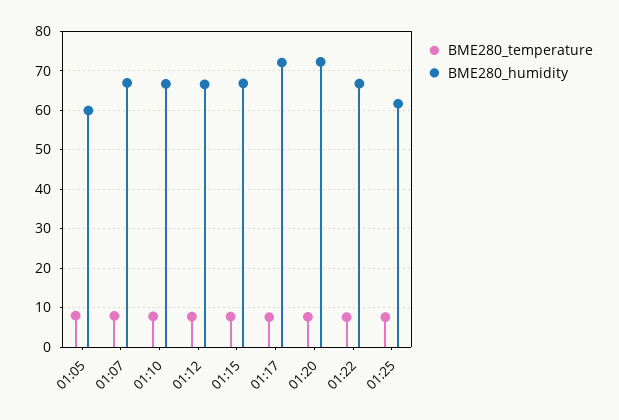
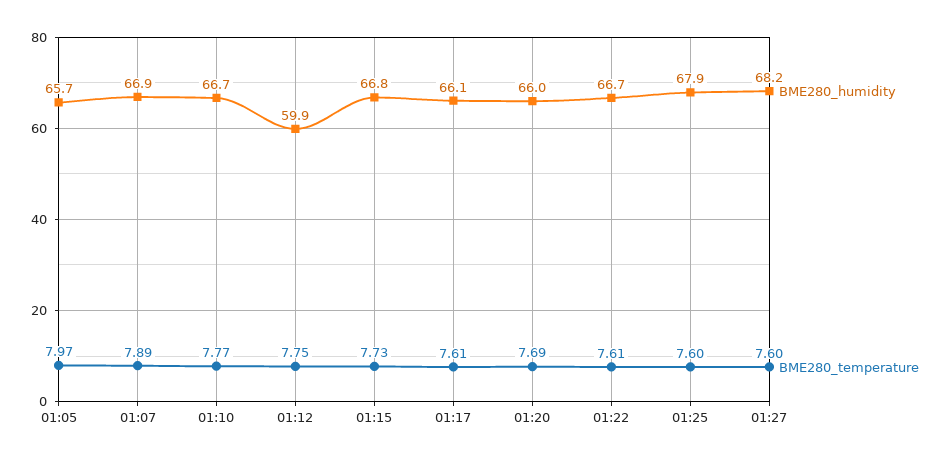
BME280_humidity, 01:05: 60 -> 65.7
BME280_humidity, 01:12: 66 -> 59.9
BME280_humidity, 01:17: 72 -> 66.1
BME280_humidity, 01:20: 72 -> 66
BME280_humidity, 01:25: 62 -> 67.9
BME280_humidity, 01:27: none -> 68.2
BME280_temperature, 01:27: none -> 7.6

